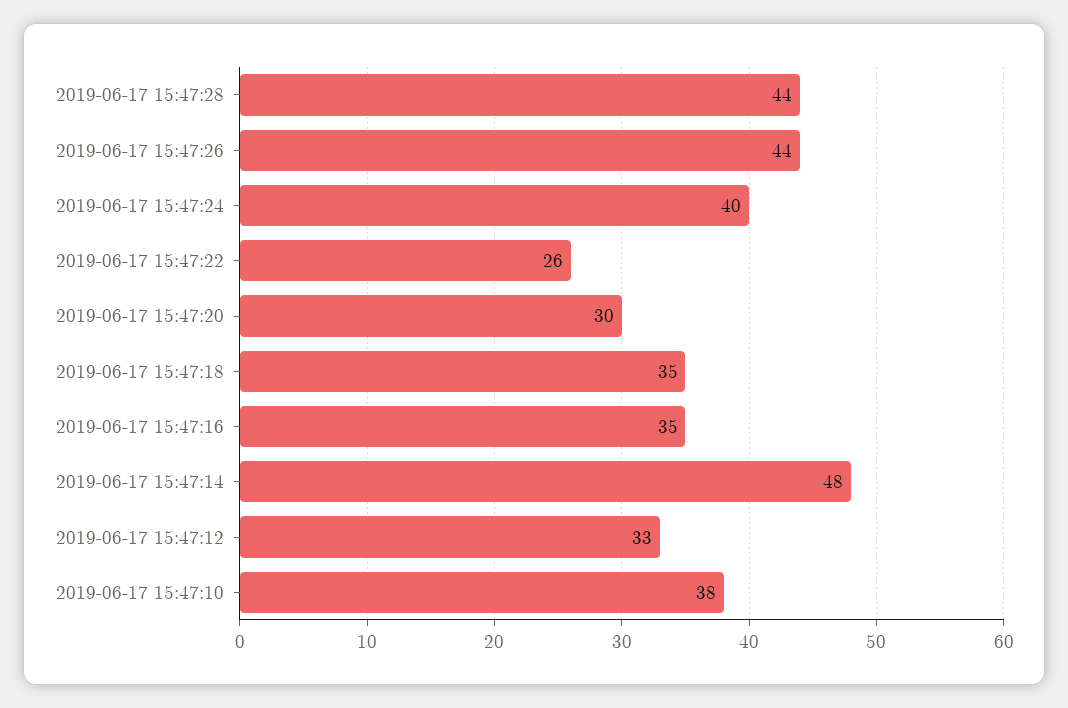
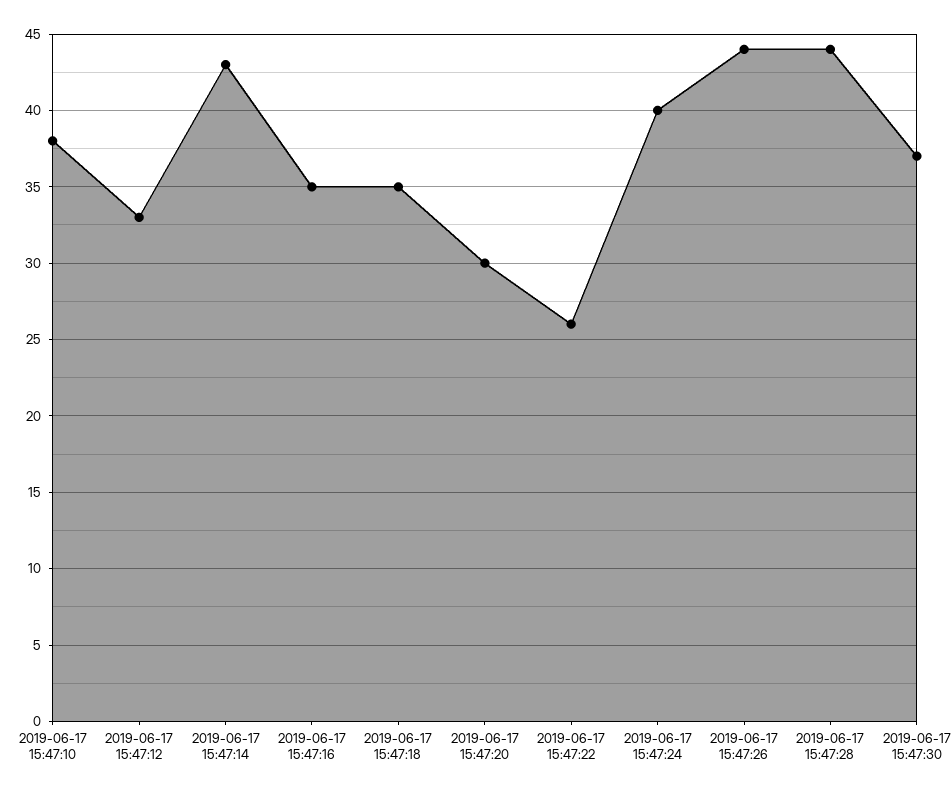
2019-06-17 15:47:14: 48 -> 43
2019-06-17 15:47:30: none -> 37

